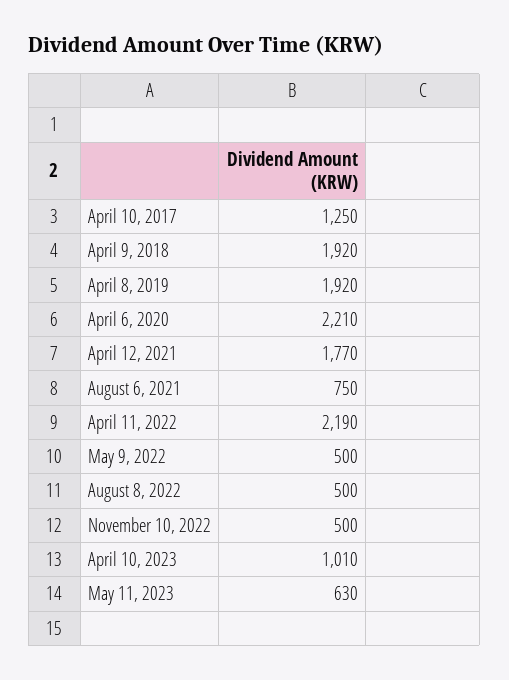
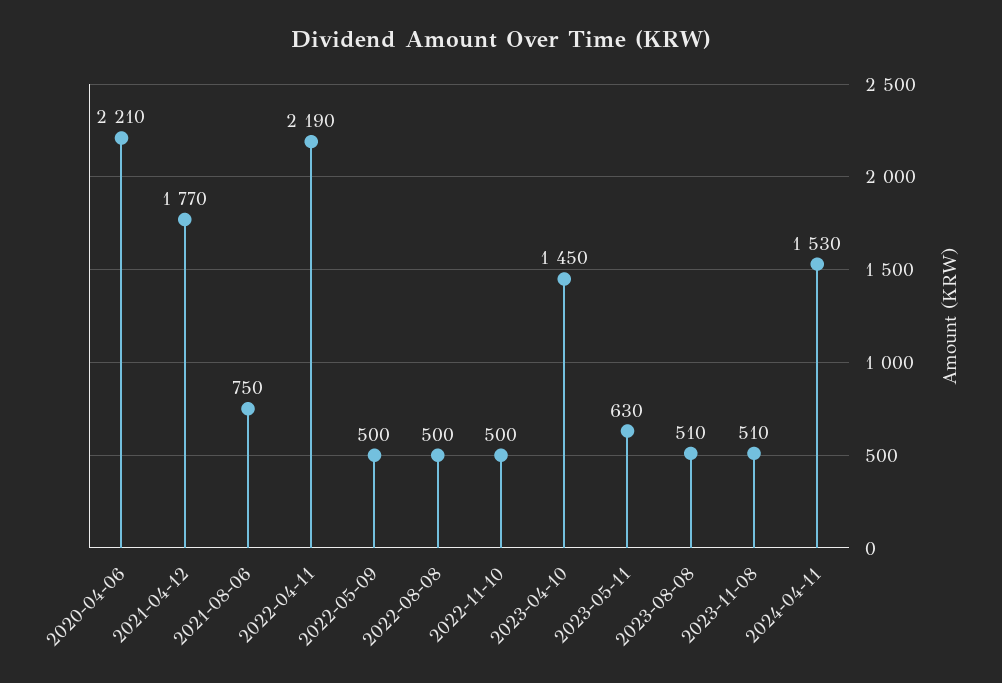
April 10, 2017: 1250 -> none
April 9, 2018: 1920 -> none
April 8, 2019: 1920 -> none
April 10, 2023: 1010 -> 1450
2023-08-08: none -> 510
2023-11-08: none -> 510
2024-04-11: none -> 1530

